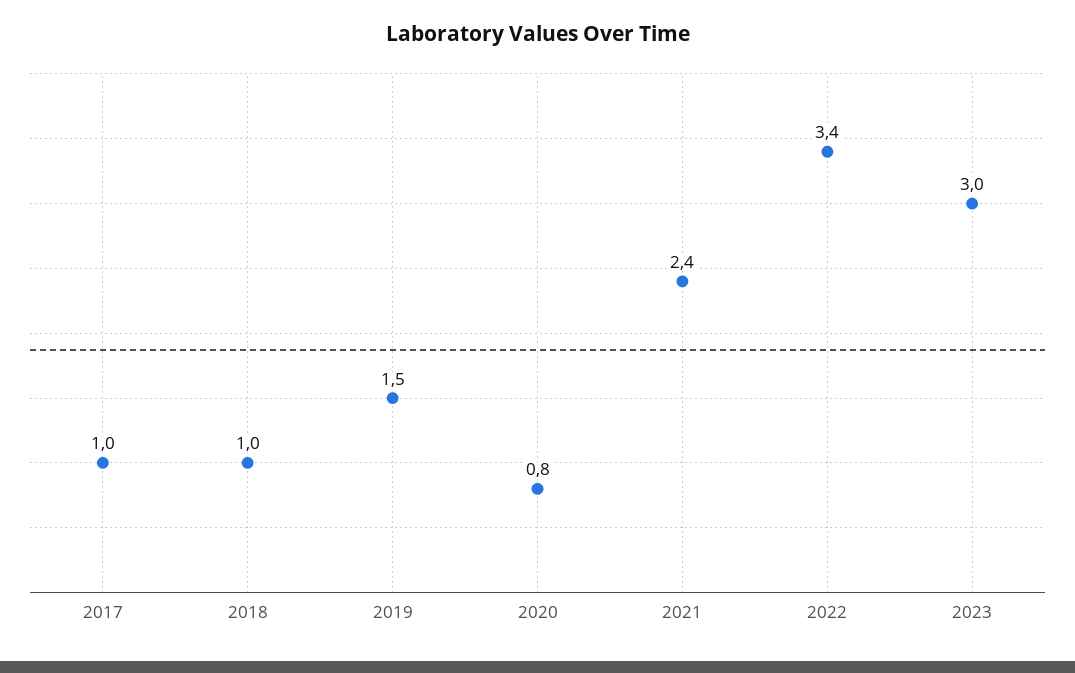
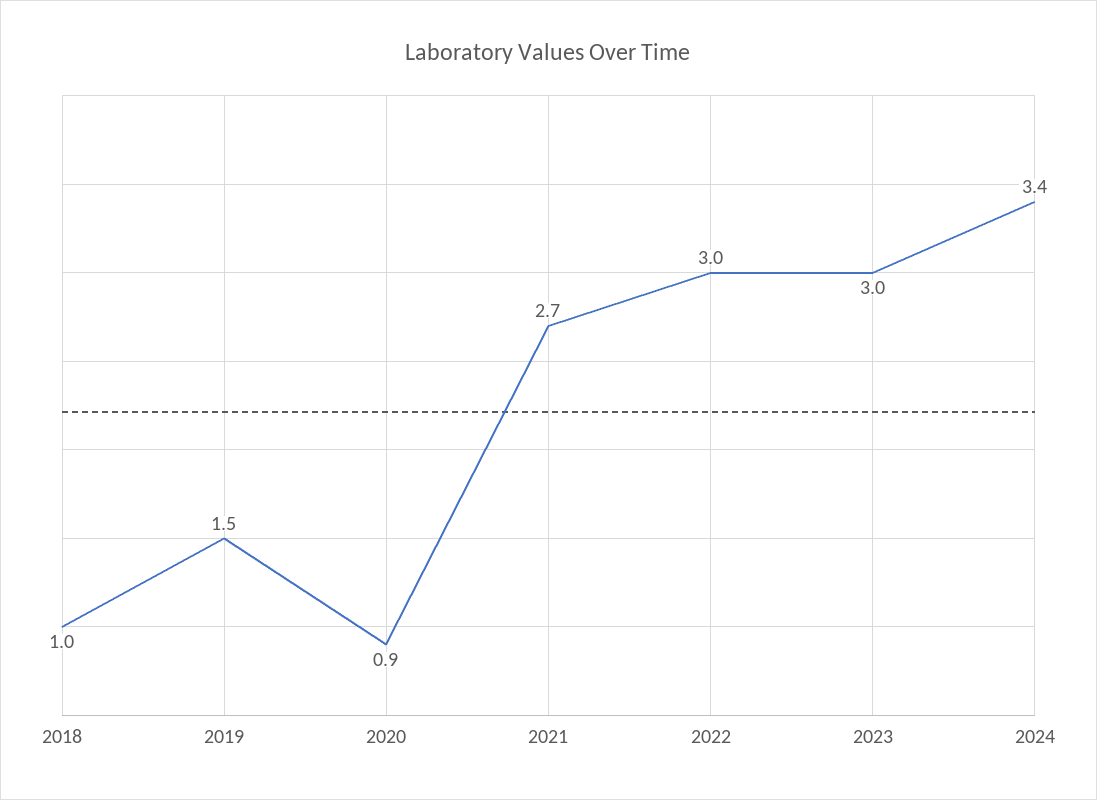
2017: 1 -> none
2020: 0.8 -> 0.9
2021: 2.4 -> 2.7
2022: 3.4 -> 3
2024: none -> 3.4

